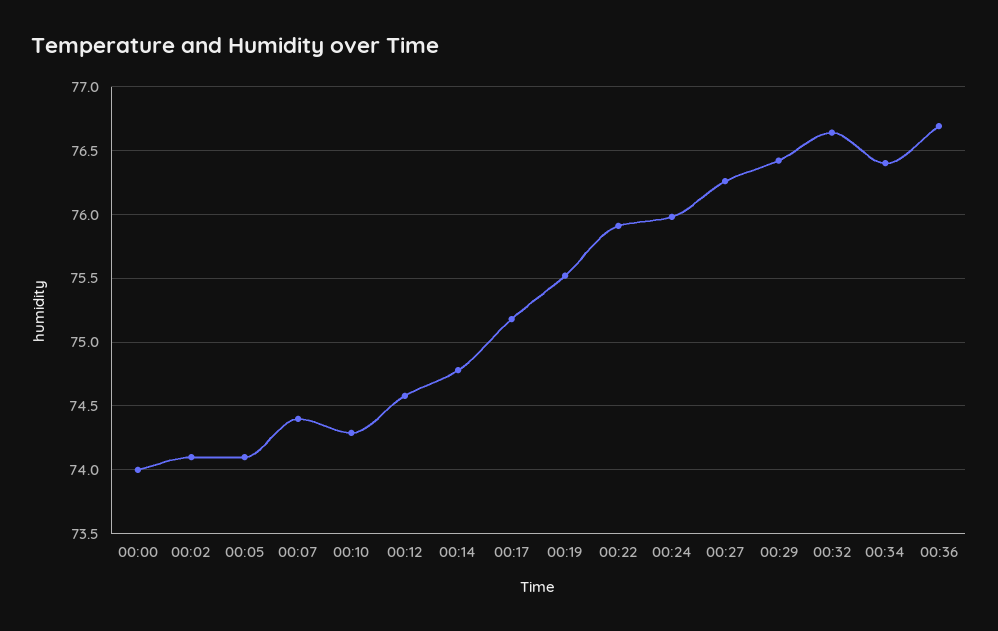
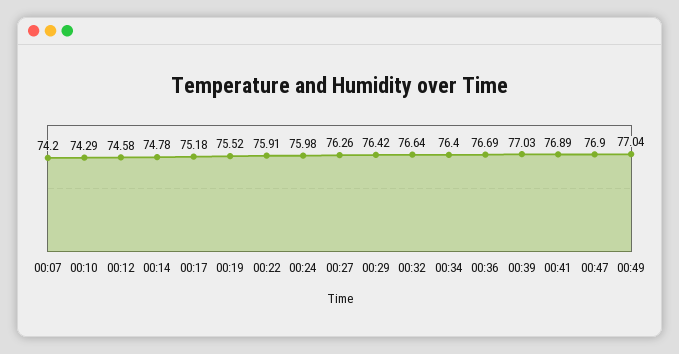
00:00: 74 -> none
00:02: 74.1 -> none
00:05: 74.1 -> none
00:07: 74.4 -> 74.2
00:39: none -> 77.03
00:41: none -> 76.89
00:47: none -> 76.9
00:49: none -> 77.04

